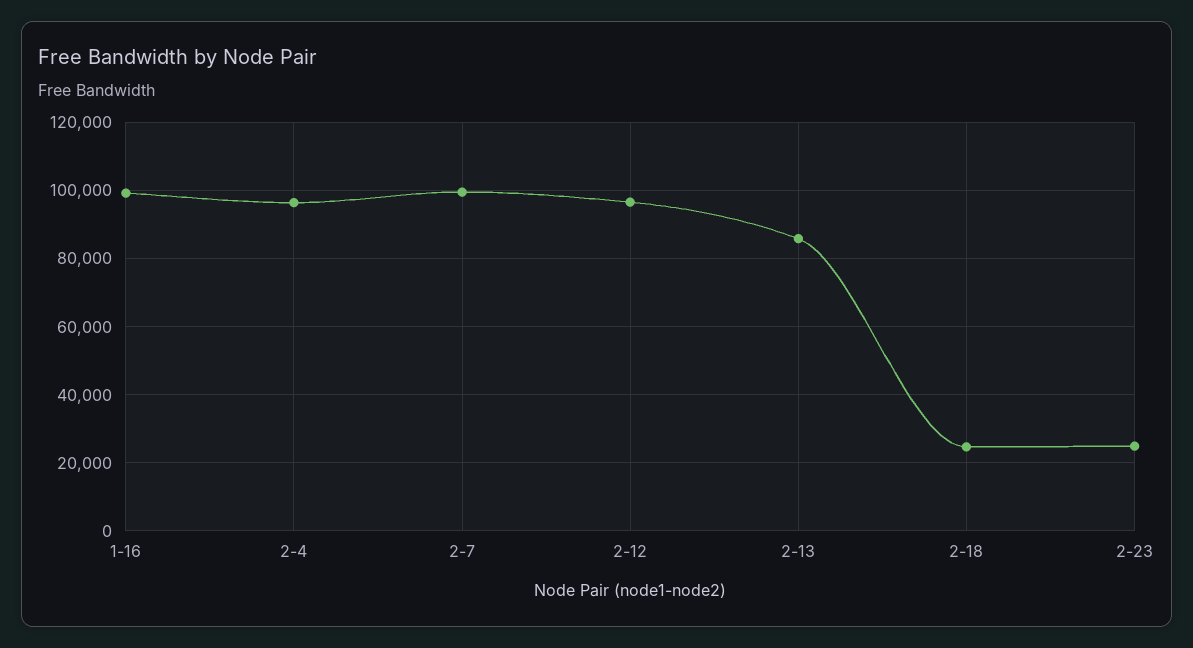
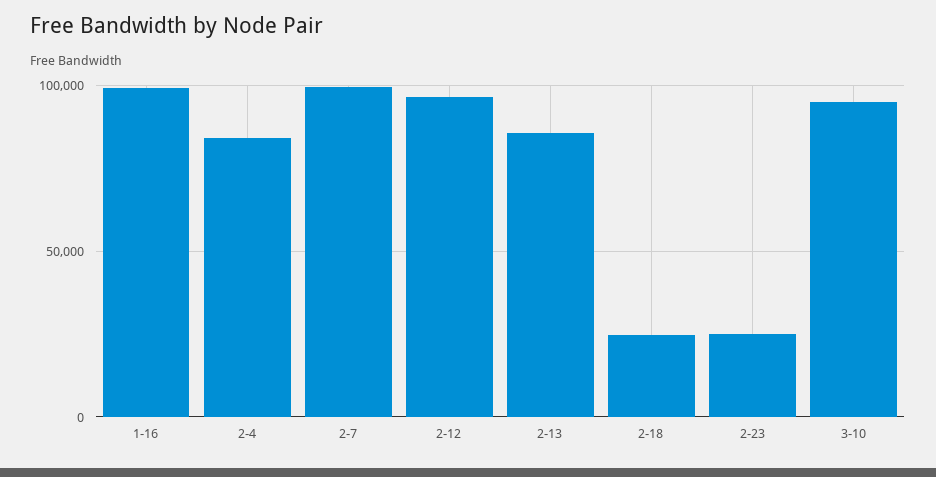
2-4: 96000 -> 85000
3-10: none -> 95000

